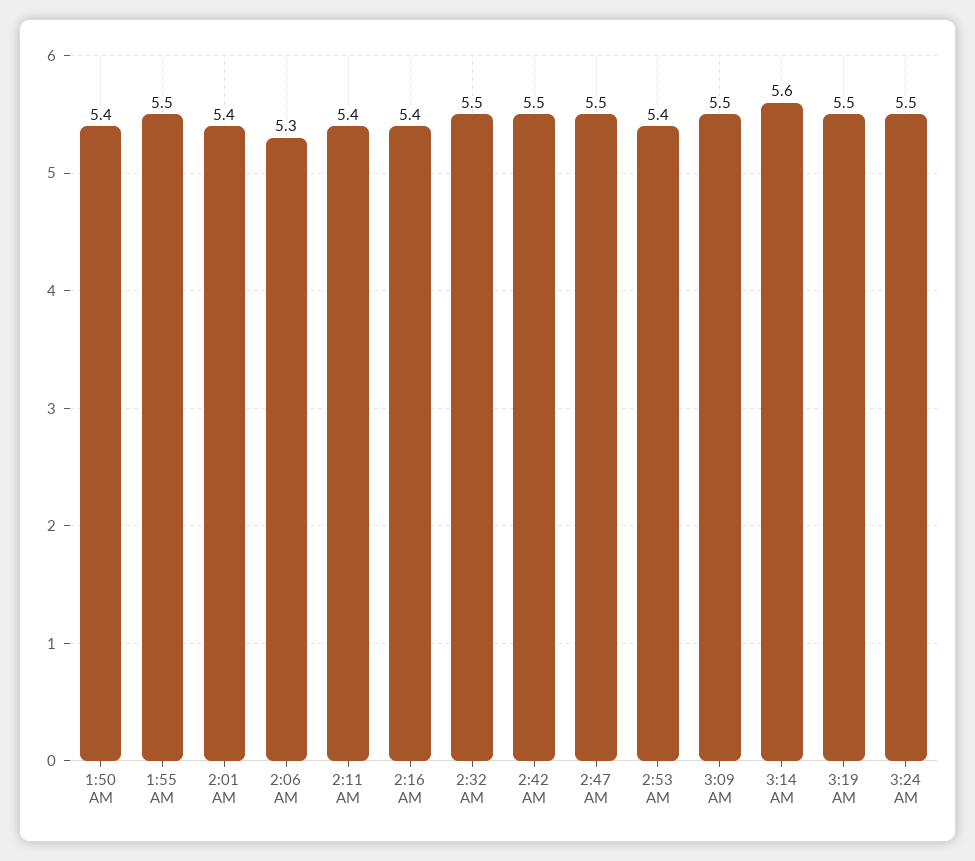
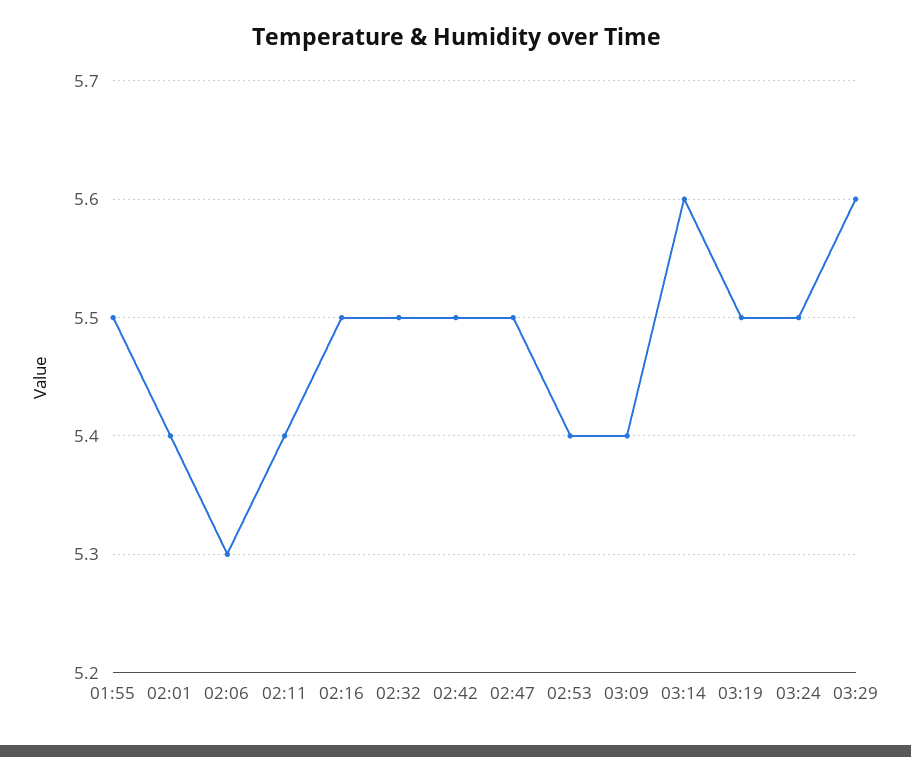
1:50 AM: 5.4 -> none
2:16 AM: 5.4 -> 5.5
3:09 AM: 5.5 -> 5.4
03:29: none -> 5.6

